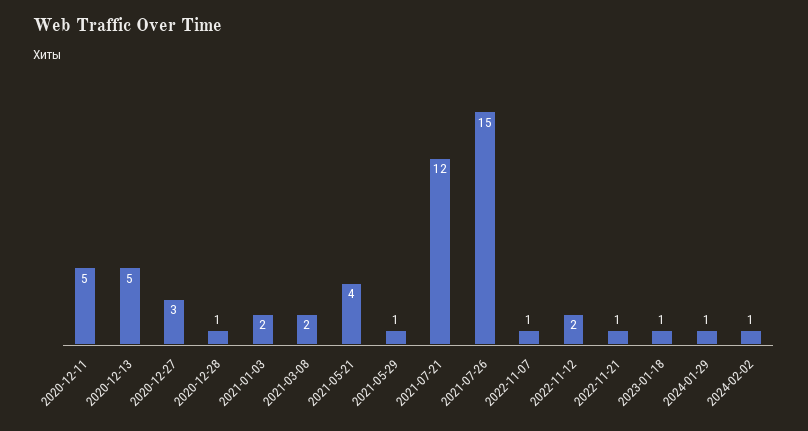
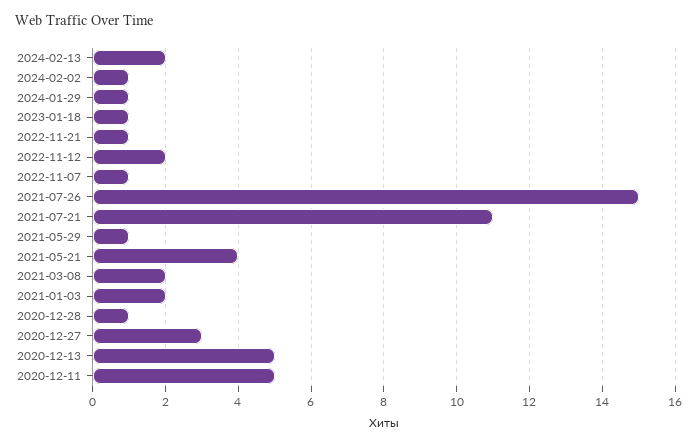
2021-07-21: 12 -> 11
2024-02-13: none -> 2

